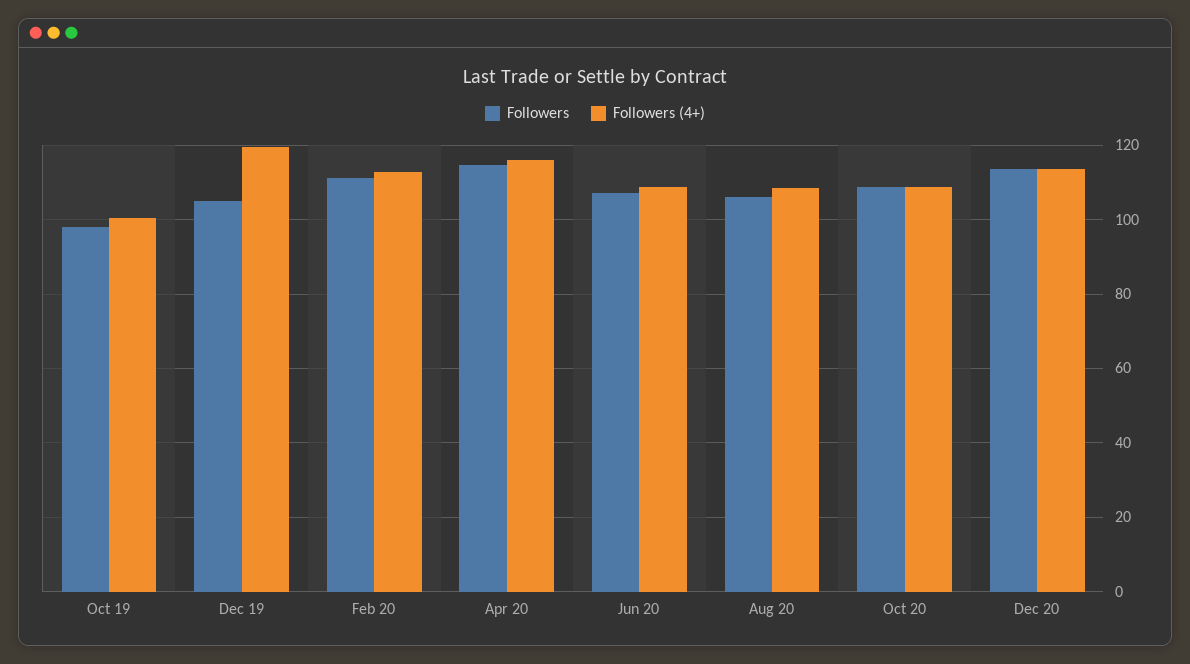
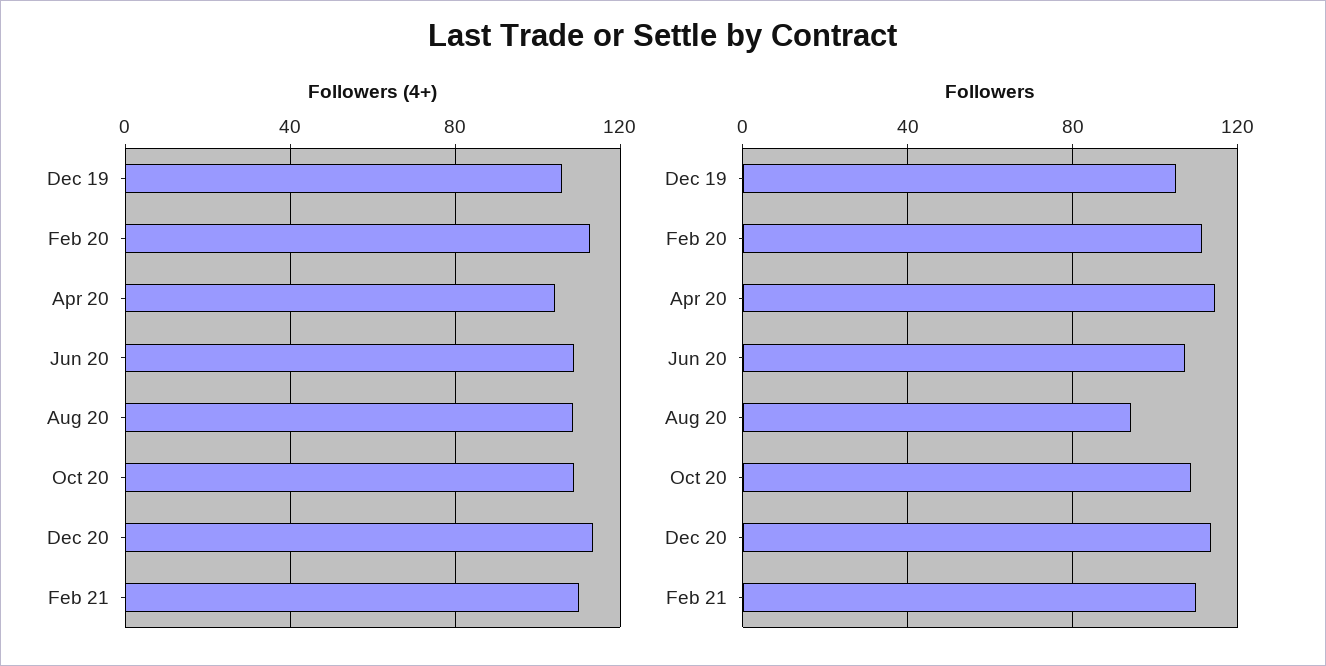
Followers, Oct 19: 98 -> none
Followers (4+), Oct 19: 100 -> none
Followers (4+), Dec 19: 120 -> 105
Followers (4+), Apr 20: 116 -> 105
Followers, Aug 20: 106 -> 95
Followers (4+), Feb 21: none -> 110
Followers, Feb 21: none -> 110

